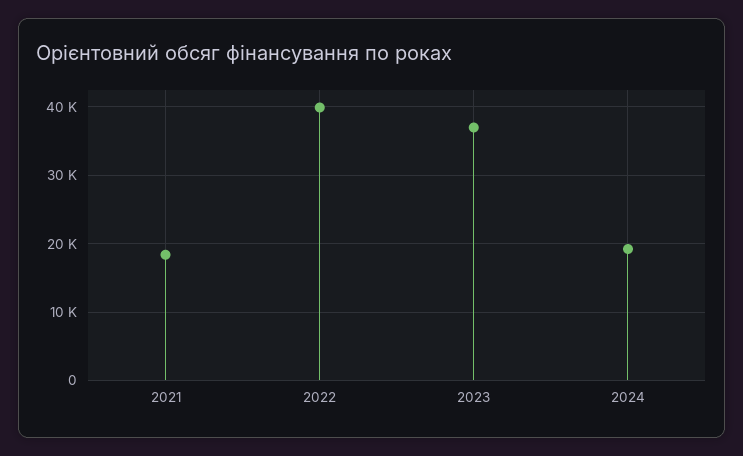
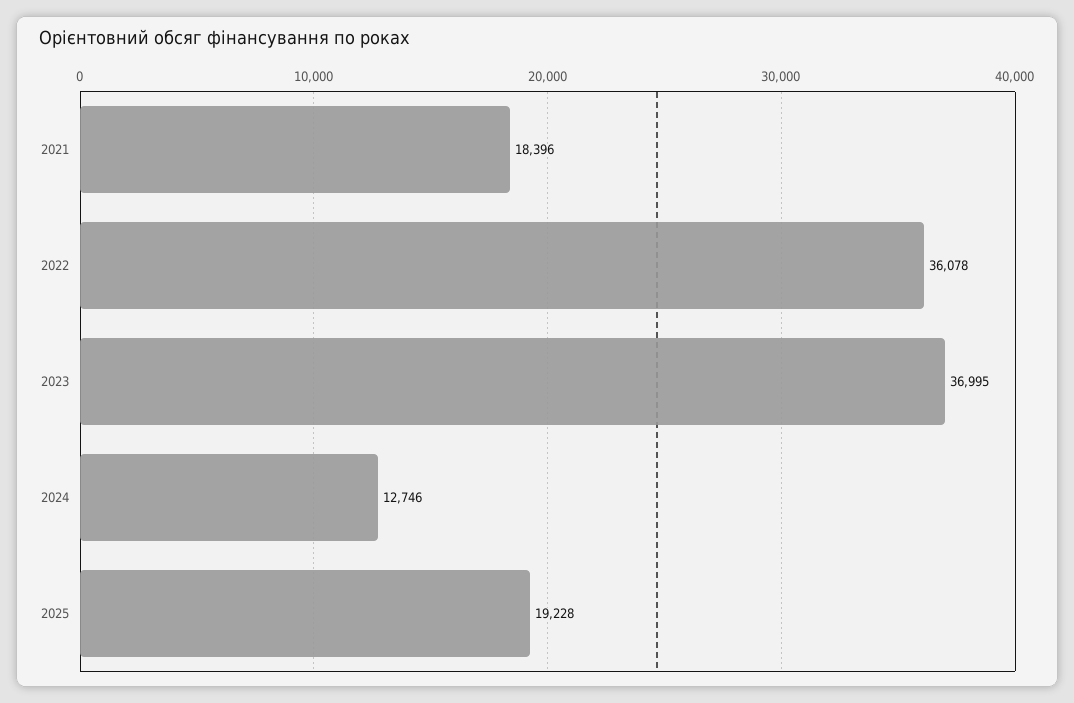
2022: 40000 -> 36078
2024: 19000 -> 12746
2025: none -> 19228

